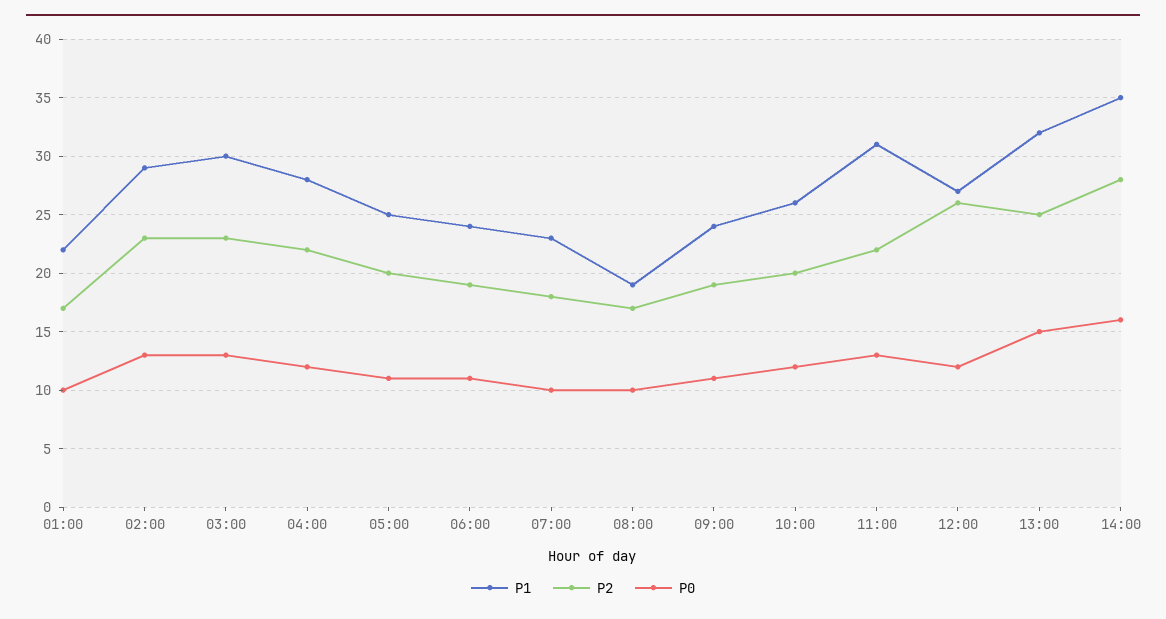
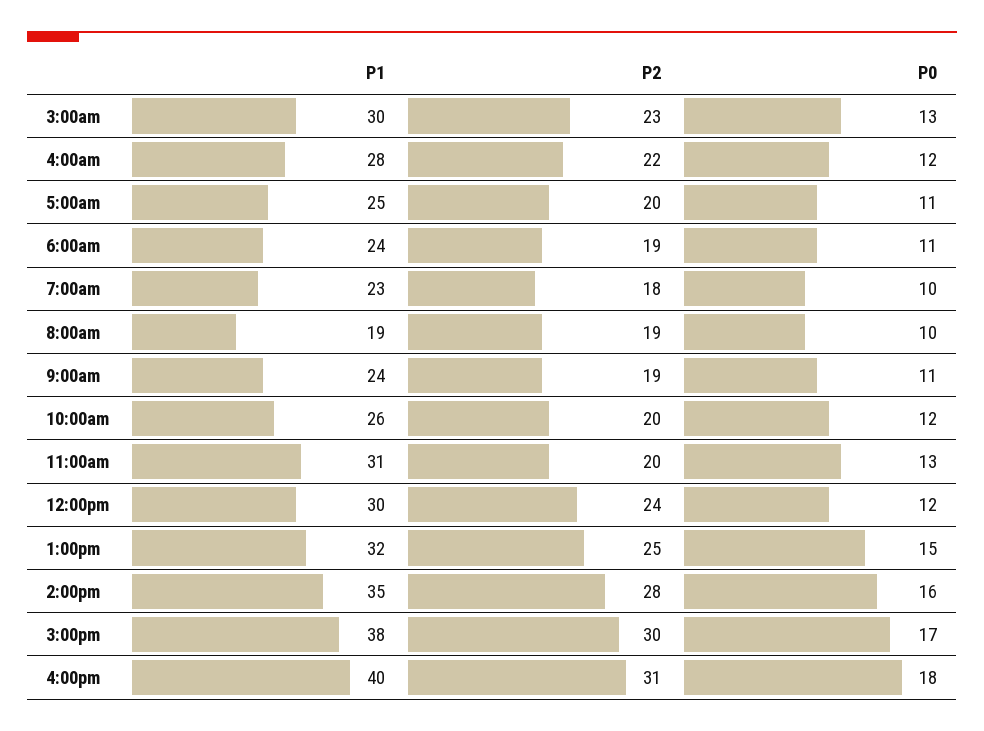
P1, 01:00: 22 -> none
P2, 01:00: 17 -> none
P0, 01:00: 10 -> none
P1, 02:00: 29 -> none
P2, 02:00: 23 -> none
P0, 02:00: 13 -> none
P2, 08:00: 17 -> 19
P2, 11:00: 22 -> 20
P1, 12:00: 27 -> 30
P2, 12:00: 26 -> 24
P1, 3:00pm: none -> 38
P2, 3:00pm: none -> 30
P0, 3:00pm: none -> 17
P1, 4:00pm: none -> 40
P2, 4:00pm: none -> 31
P0, 4:00pm: none -> 18

